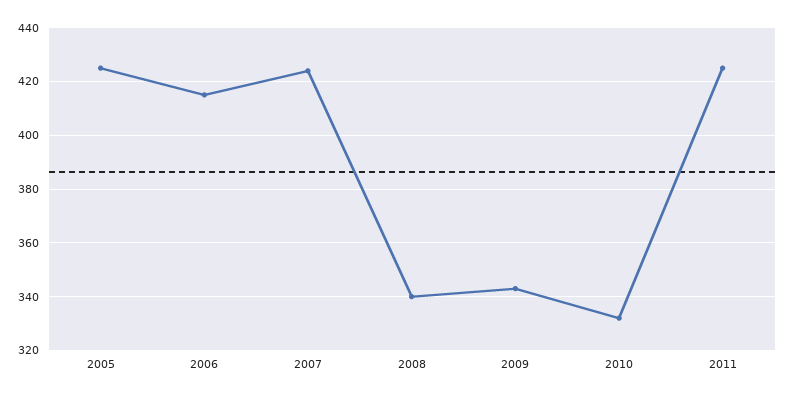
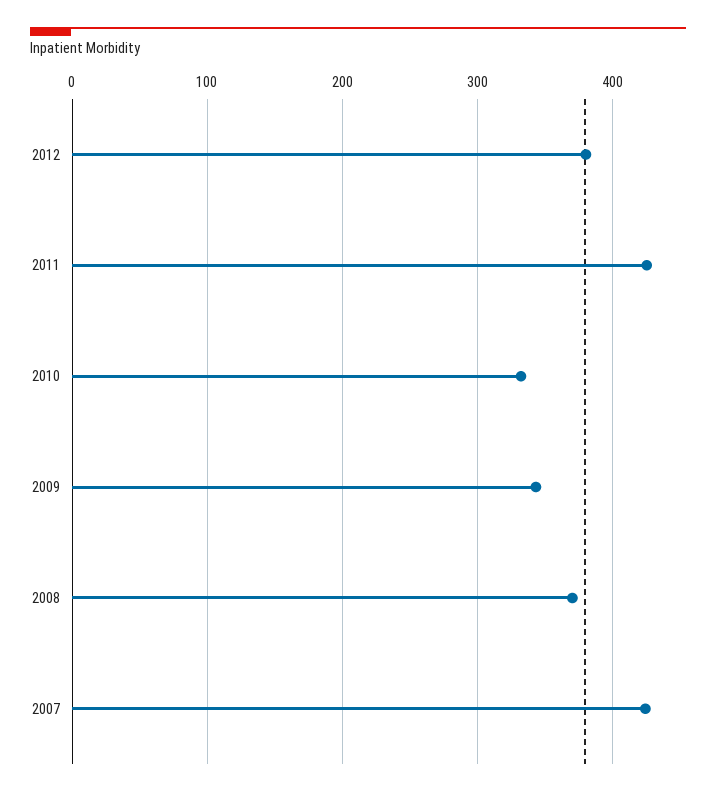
2005: 425 -> none
2006: 415 -> none
2008: 340 -> 370
2012: none -> 380

